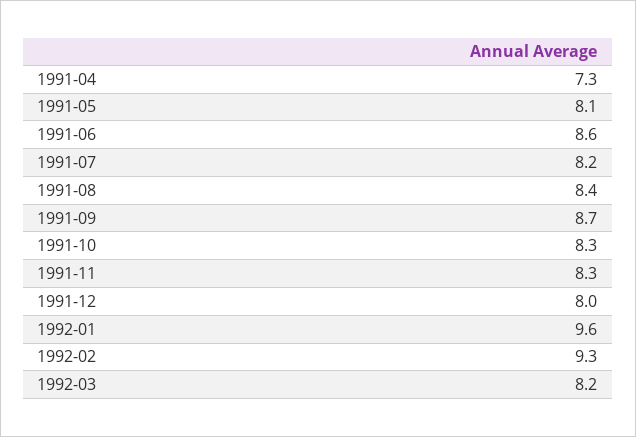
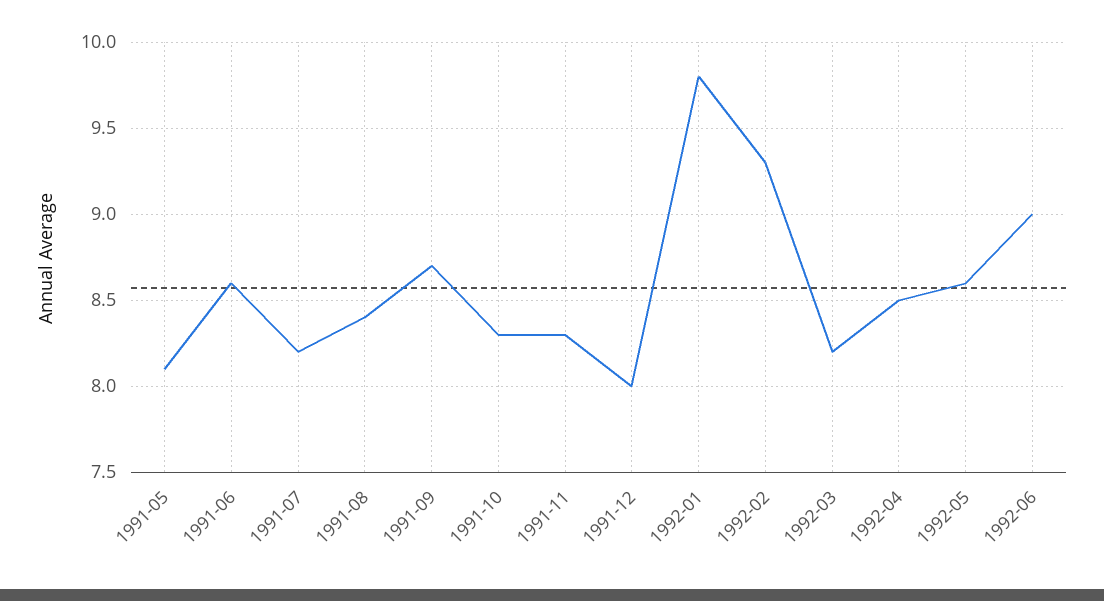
1991-04: 7.3 -> none
1992-01: 9.6 -> 9.8
1992-04: none -> 8.5
1992-05: none -> 8.6
1992-06: none -> 9

